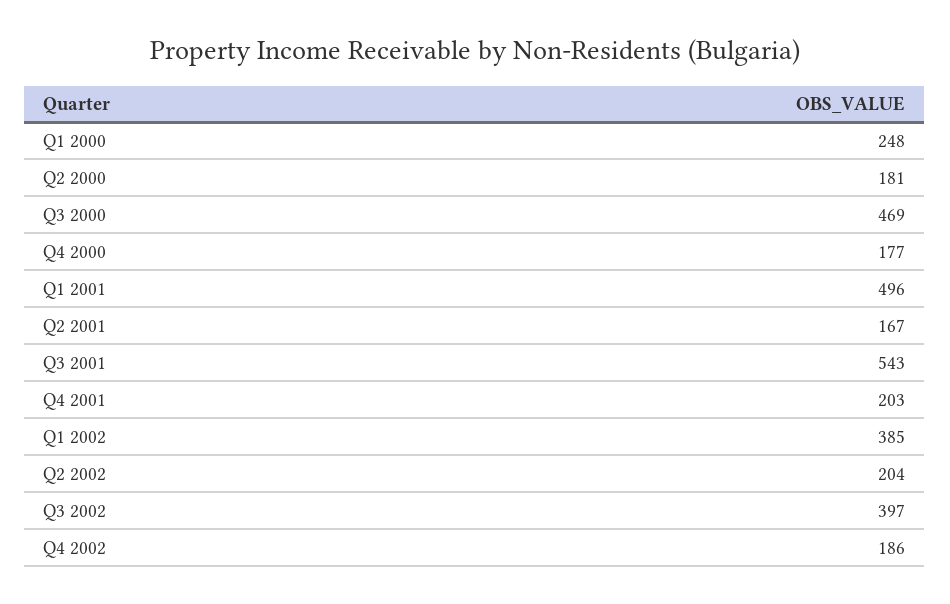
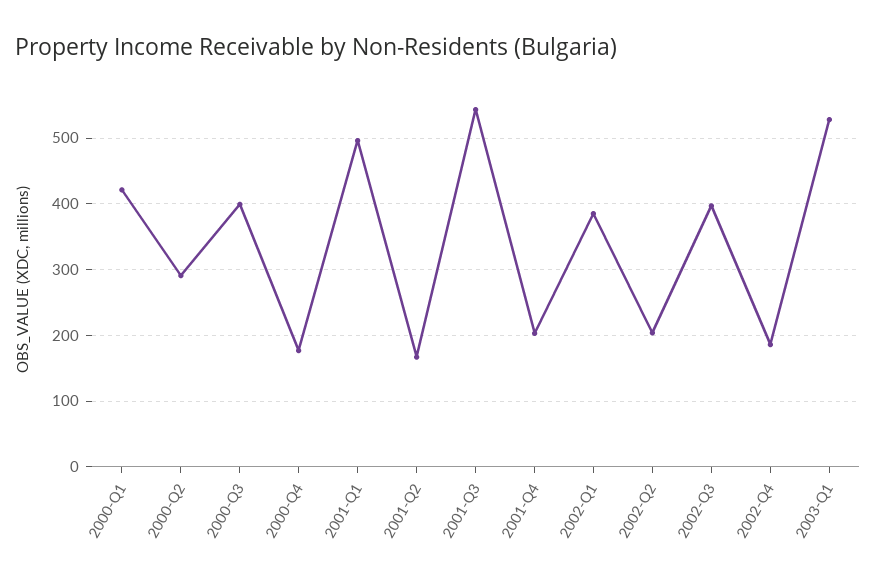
Q1 2000: 248 -> 420
Q2 2000: 181 -> 290
Q3 2000: 469 -> 400
2003-Q1: none -> 530

